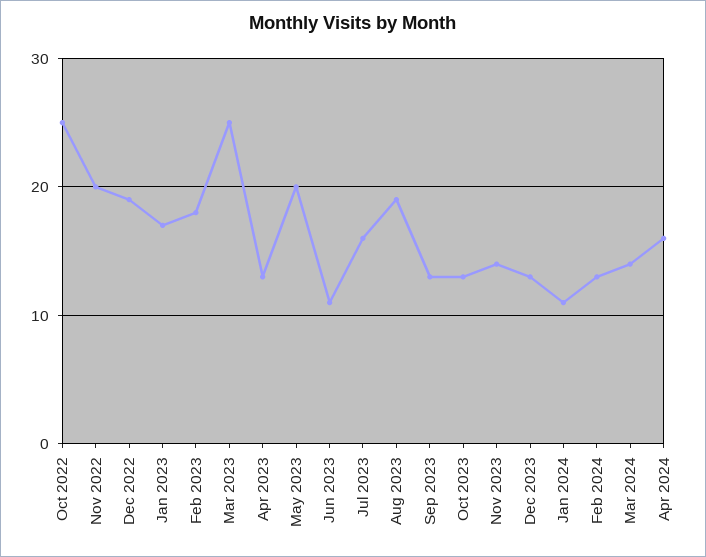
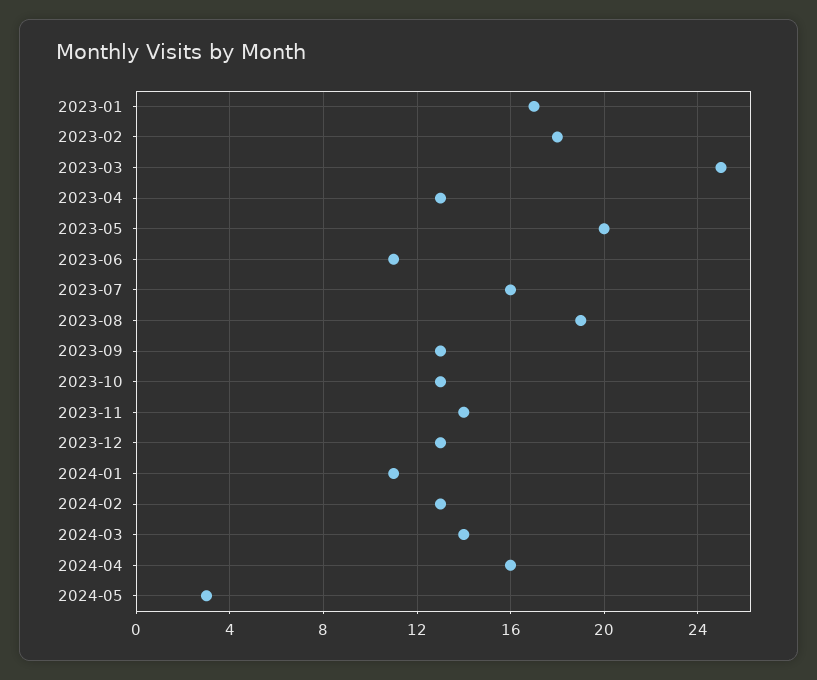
Oct 2022: 25 -> none
Nov 2022: 20 -> none
Dec 2022: 19 -> none
2024-05: none -> 3

